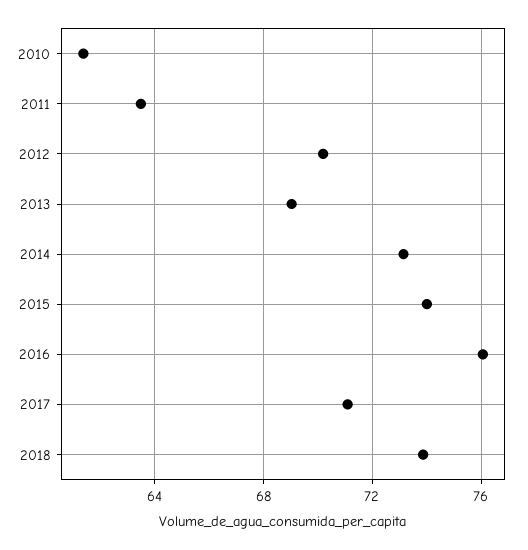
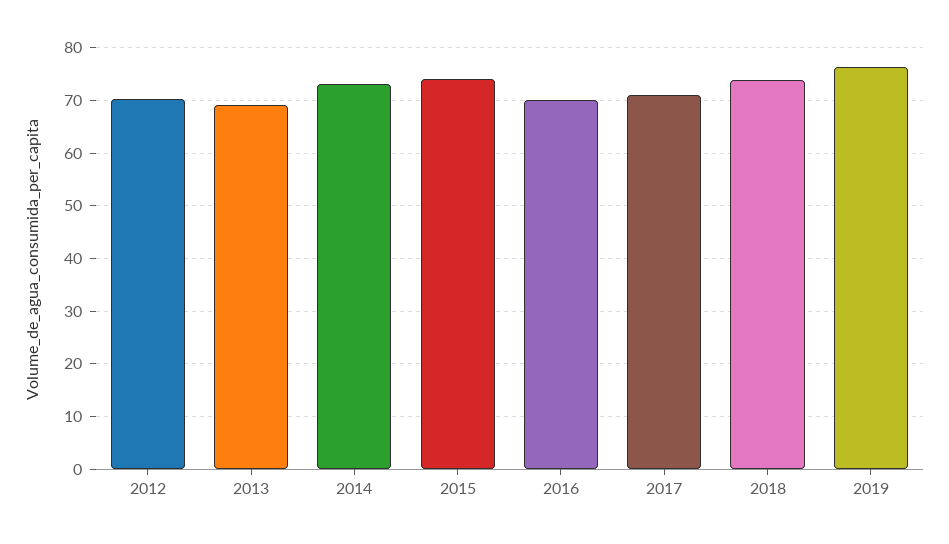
2010: 61.5 -> none
2011: 63.5 -> none
2016: 76 -> 70
2019: none -> 76

